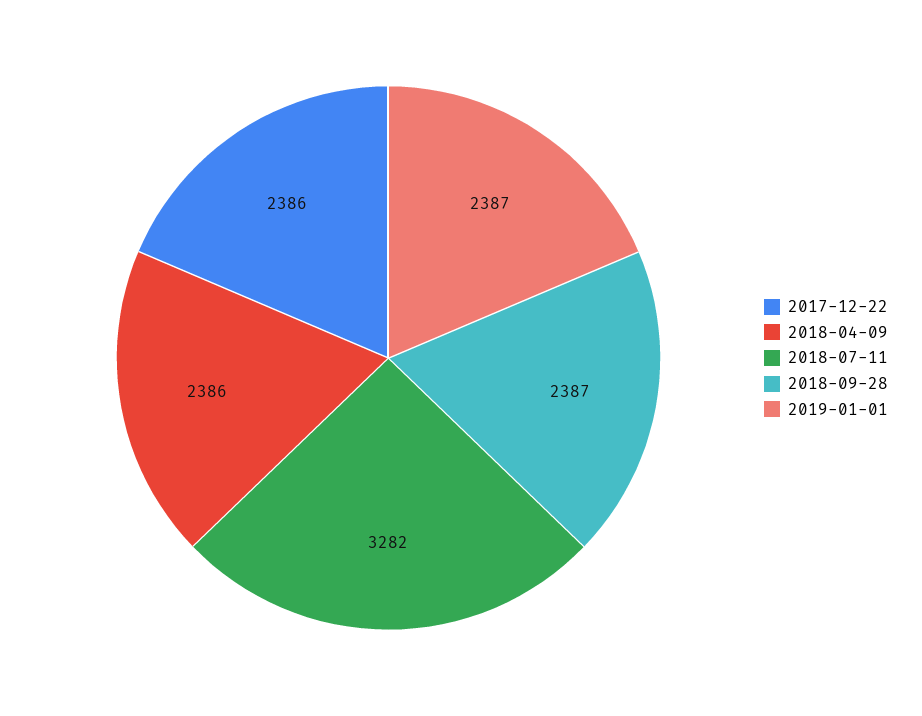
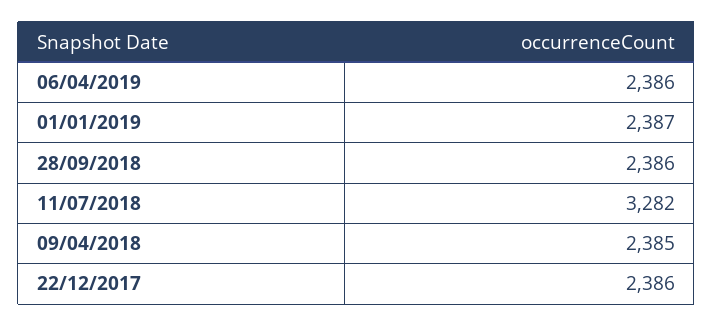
2018-04-09: 2386 -> 2385
2018-09-28: 2387 -> 2386
06/04/2019: none -> 2386

